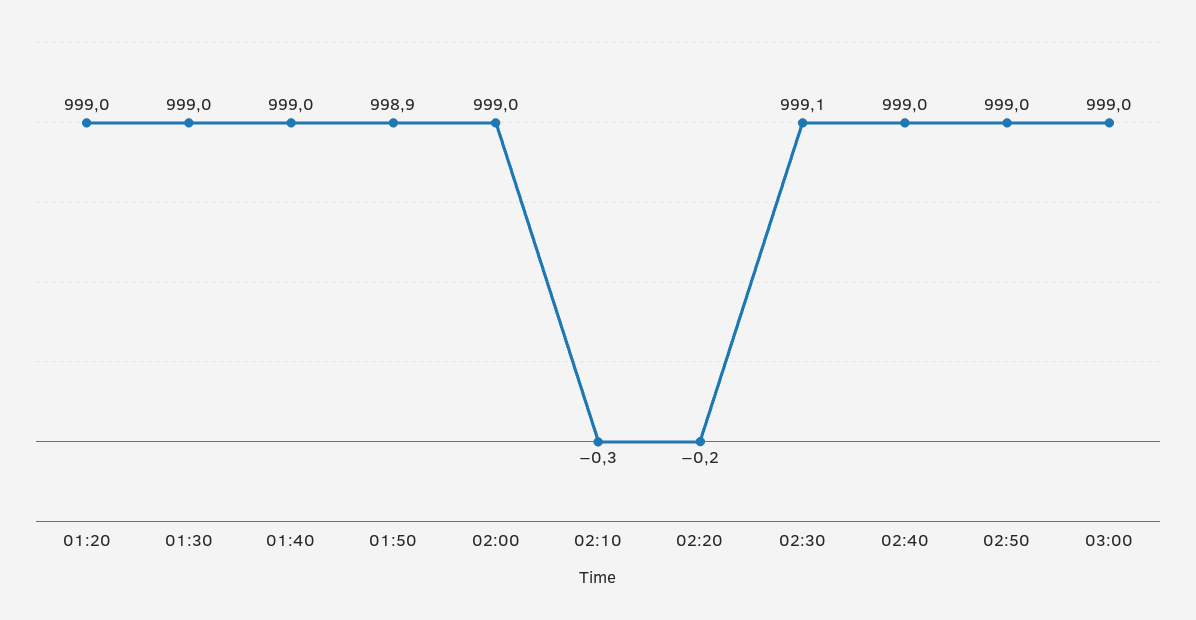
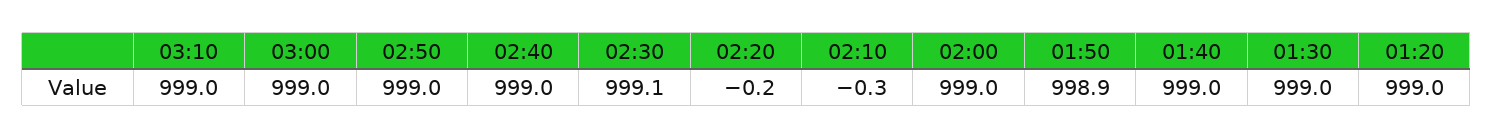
03:10: none -> 999

